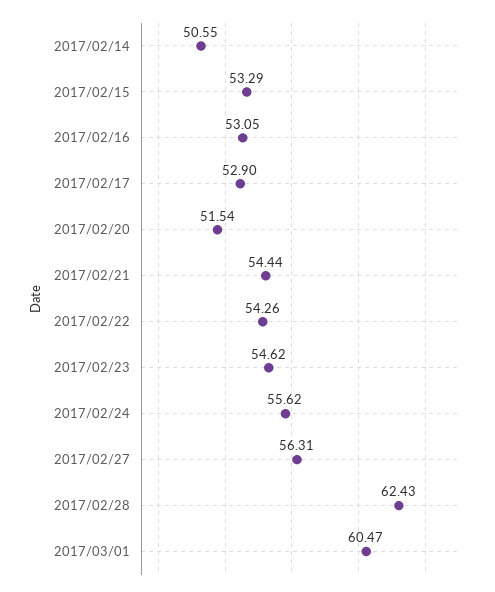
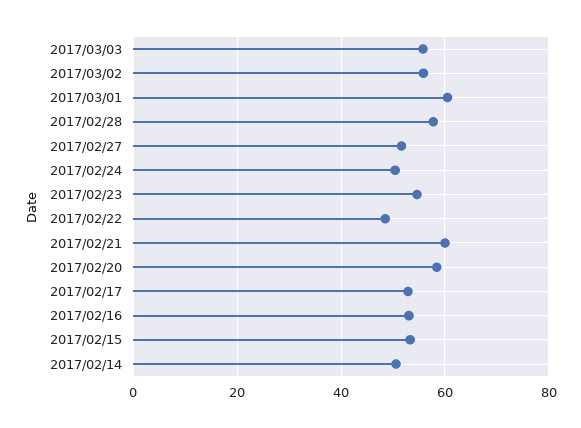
2017/02/20: 51.54 -> 58
2017/02/21: 54.44 -> 60
2017/02/22: 54.26 -> 48
2017/02/24: 55.62 -> 50
2017/02/27: 56.31 -> 52
2017/02/28: 62.43 -> 58
2017/03/03: none -> 56
2017/03/02: none -> 56

